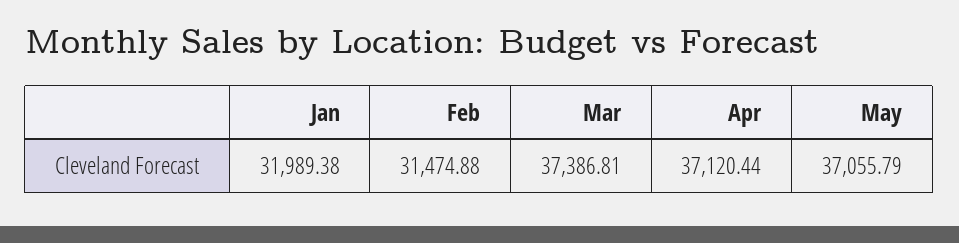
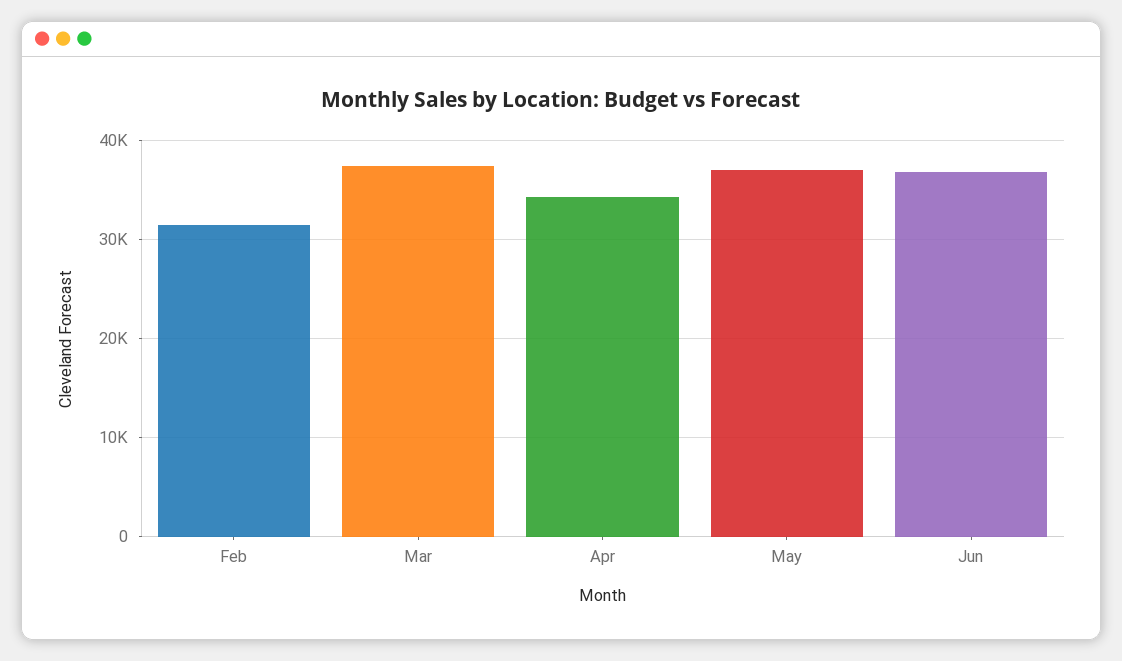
Jan: 31989.38 -> none
Apr: 37120.44 -> 34000
Jun: none -> 37000

